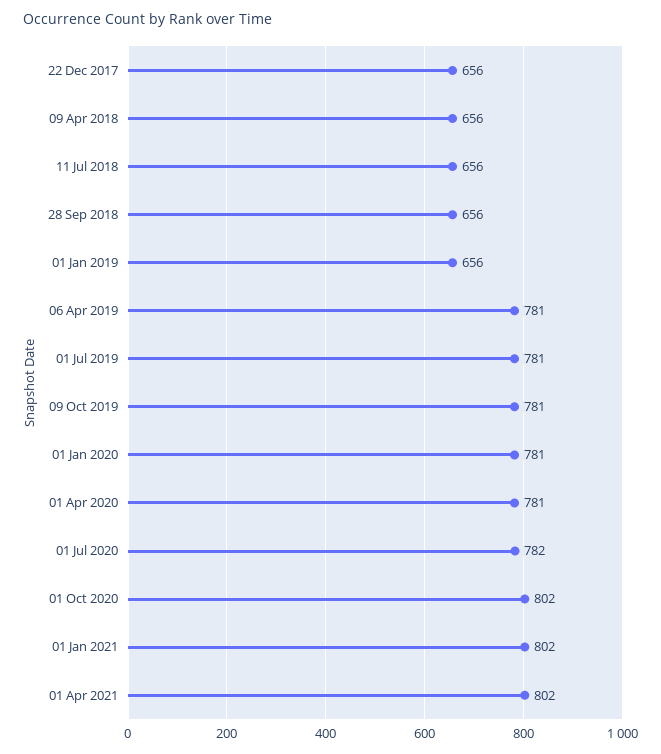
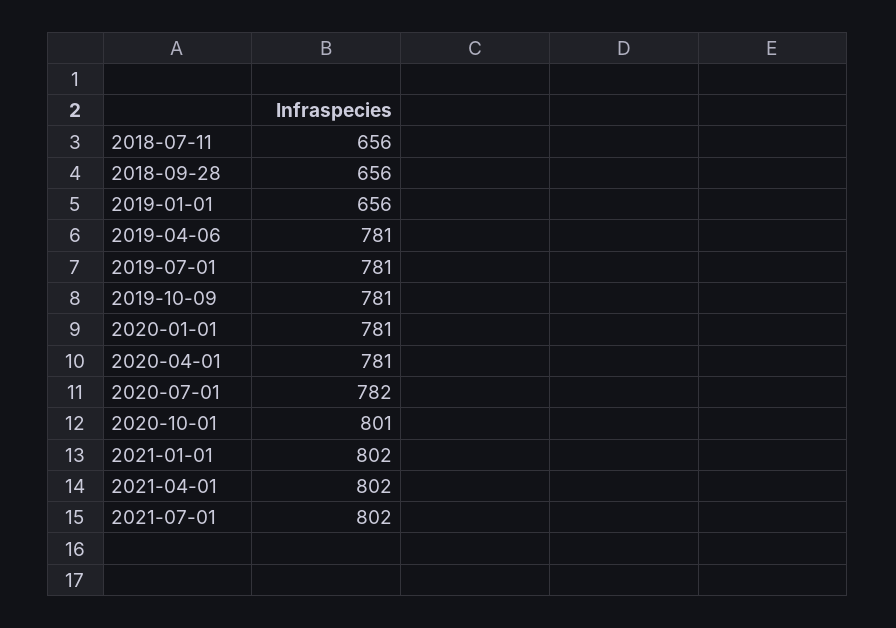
22 Dec 2017: 656 -> none
09 Apr 2018: 656 -> none
01 Oct 2020: 802 -> 801
2021-07-01: none -> 802

